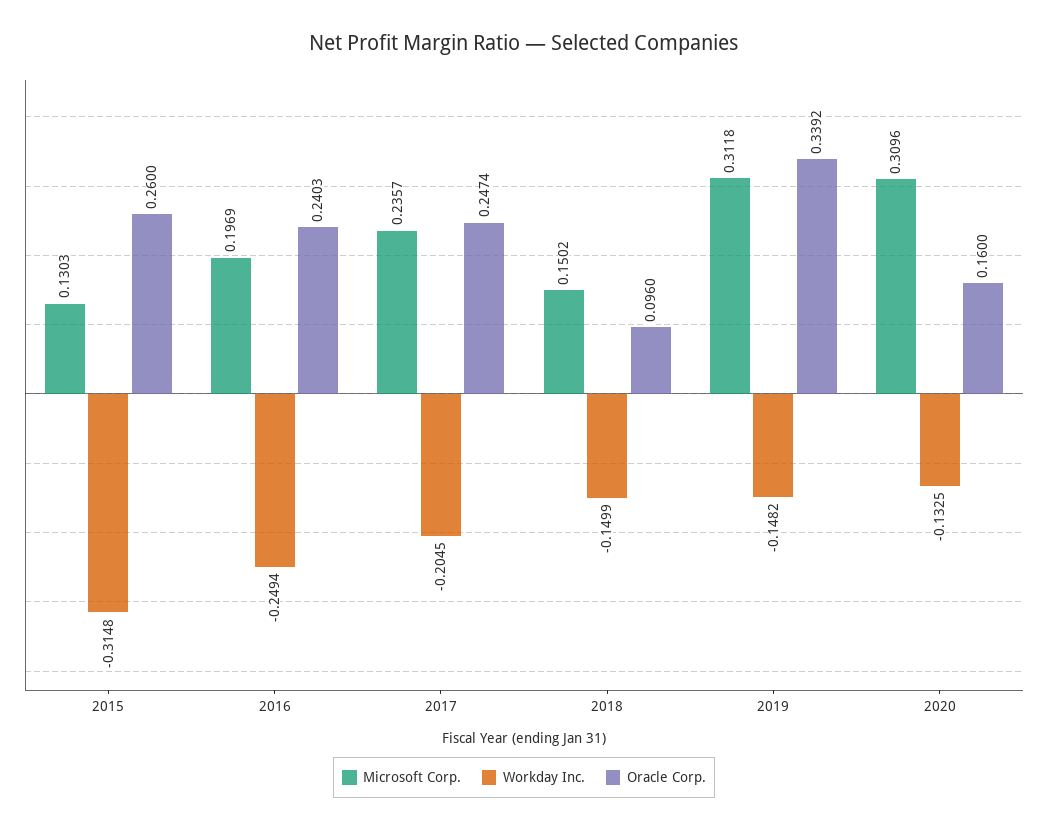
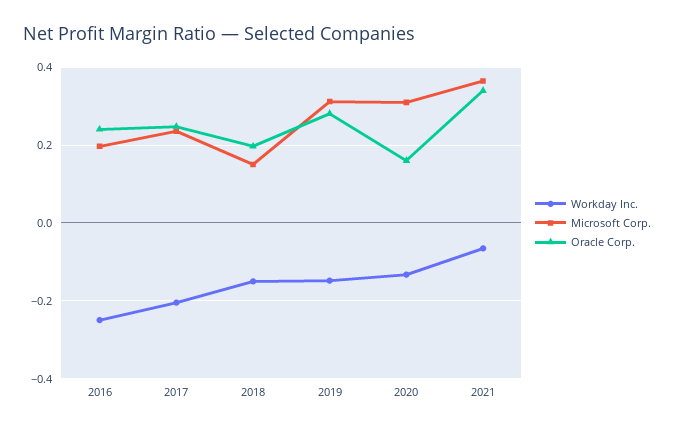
Microsoft Corp., 2015: 0.1303 -> none
Workday Inc., 2015: -0.3148 -> none
Oracle Corp., 2015: 0.26 -> none
Oracle Corp., 2018: 0.096 -> 0.2
Oracle Corp., 2019: 0.3392 -> 0.28
Workday Inc., 2021: none -> -0.06
Microsoft Corp., 2021: none -> 0.36
Oracle Corp., 2021: none -> 0.34

